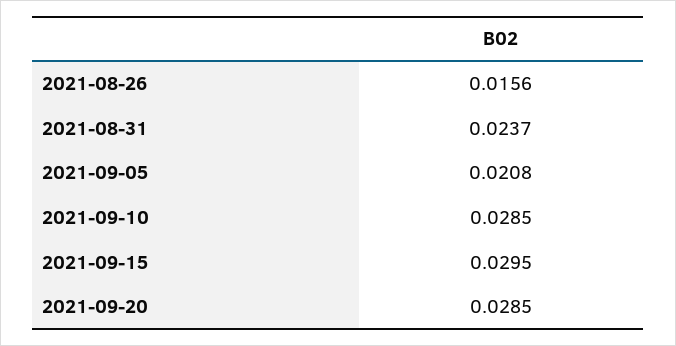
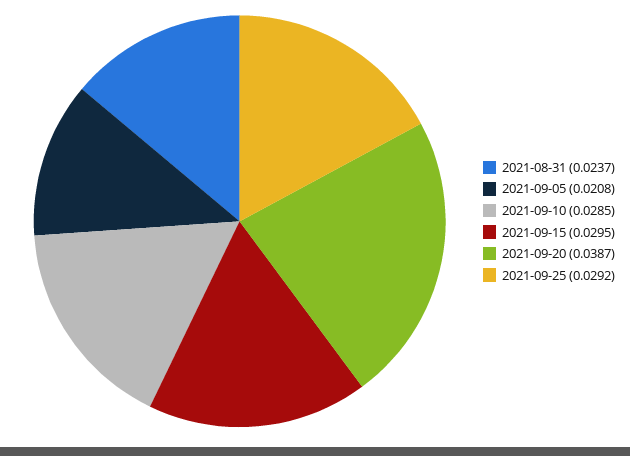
2021-08-26: 0.0156 -> none
2021-09-20: 0.0285 -> 0.0387
2021-09-25: none -> 0.0292

